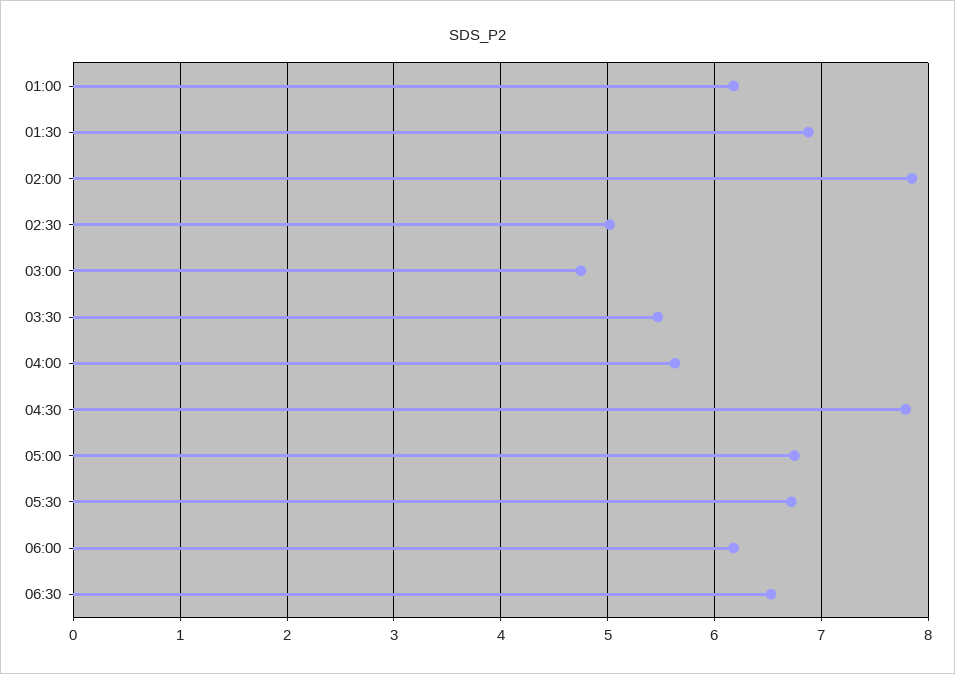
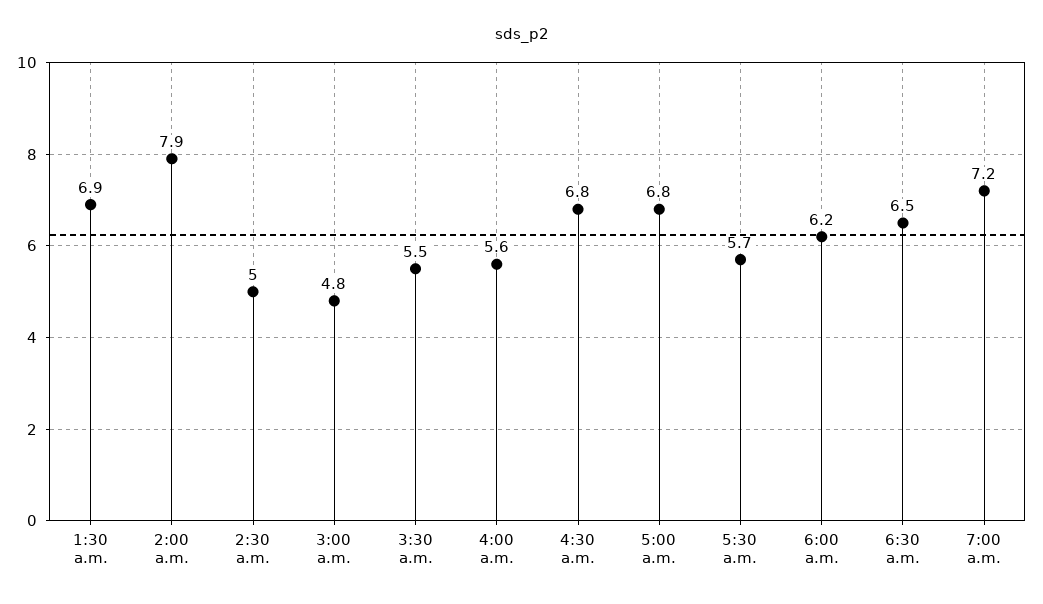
01:00: 6.2 -> none
04:30: 7.8 -> 6.8
05:30: 6.7 -> 5.7
7:00 a.m.: none -> 7.2

